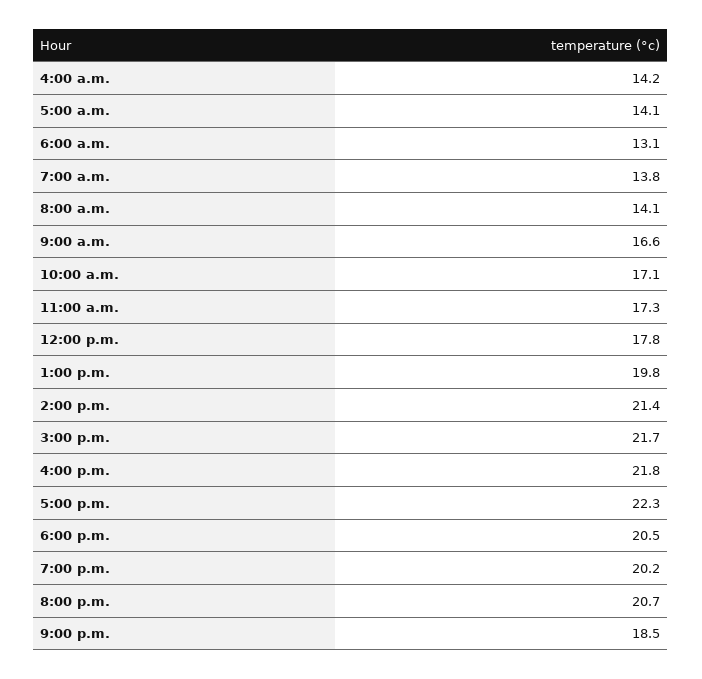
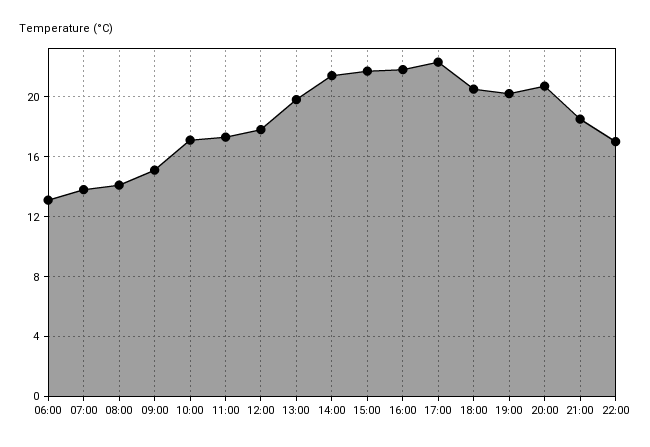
4:00 a.m.: 14.2 -> none
5:00 a.m.: 14.1 -> none
9:00 a.m.: 16.6 -> 15
22:00: none -> 17

